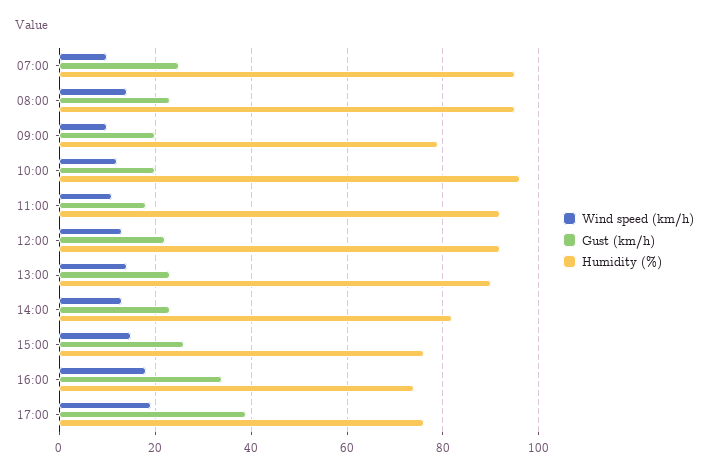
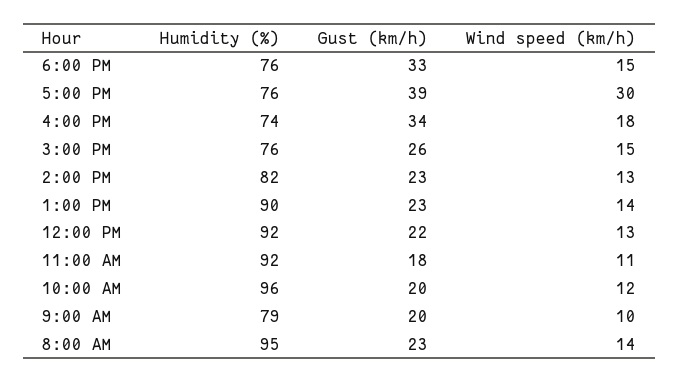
Wind speed (km/h), 07:00: 10 -> none
Gust (km/h), 07:00: 25 -> none
Humidity (%), 07:00: 95 -> none
Wind speed (km/h), 17:00: 20 -> 30
Humidity (%), 6:00 PM: none -> 76
Gust (km/h), 6:00 PM: none -> 33
Wind speed (km/h), 6:00 PM: none -> 15

